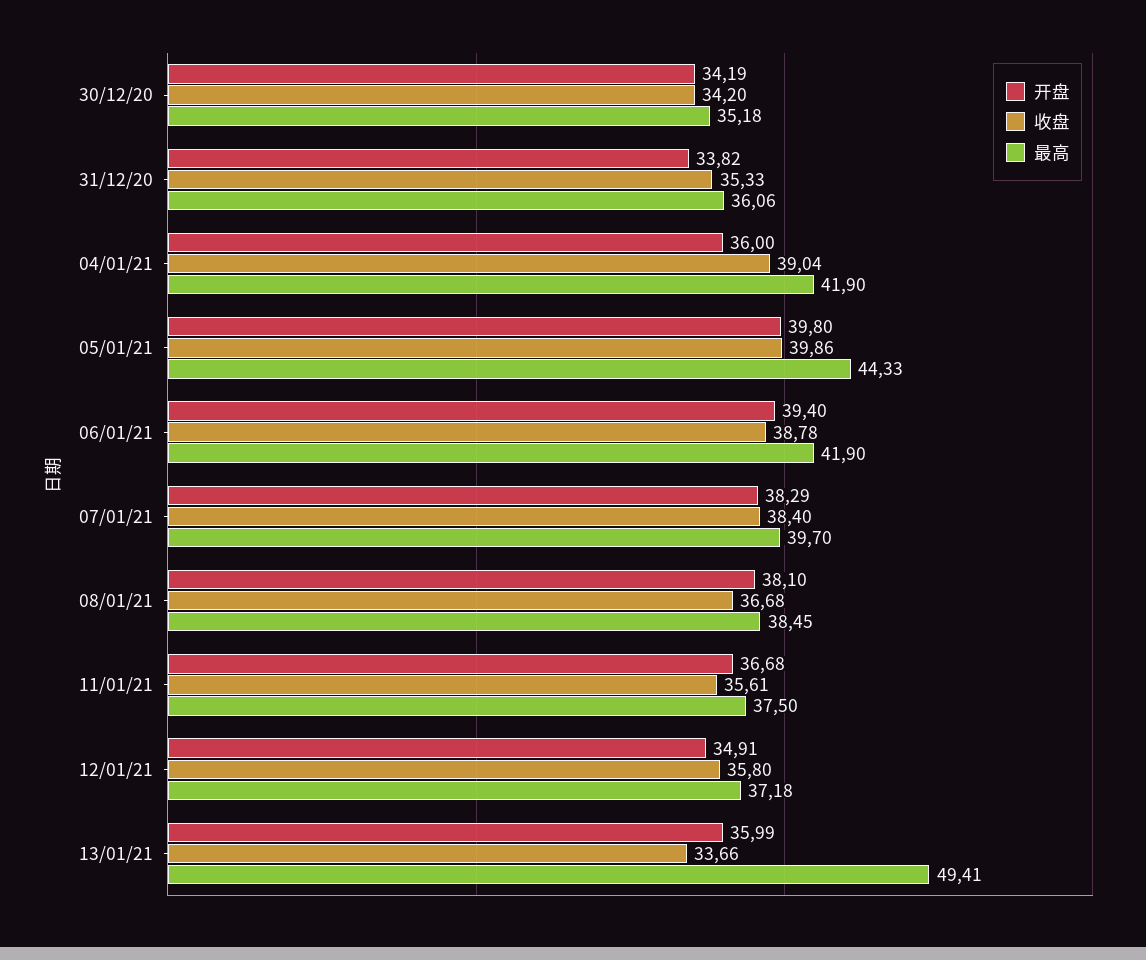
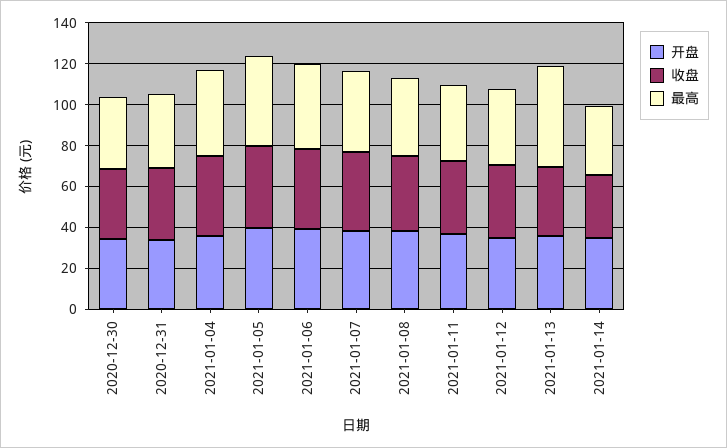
开盘, 2021-01-14: none -> 35
收盘, 2021-01-14: none -> 30
最高, 2021-01-14: none -> 35

